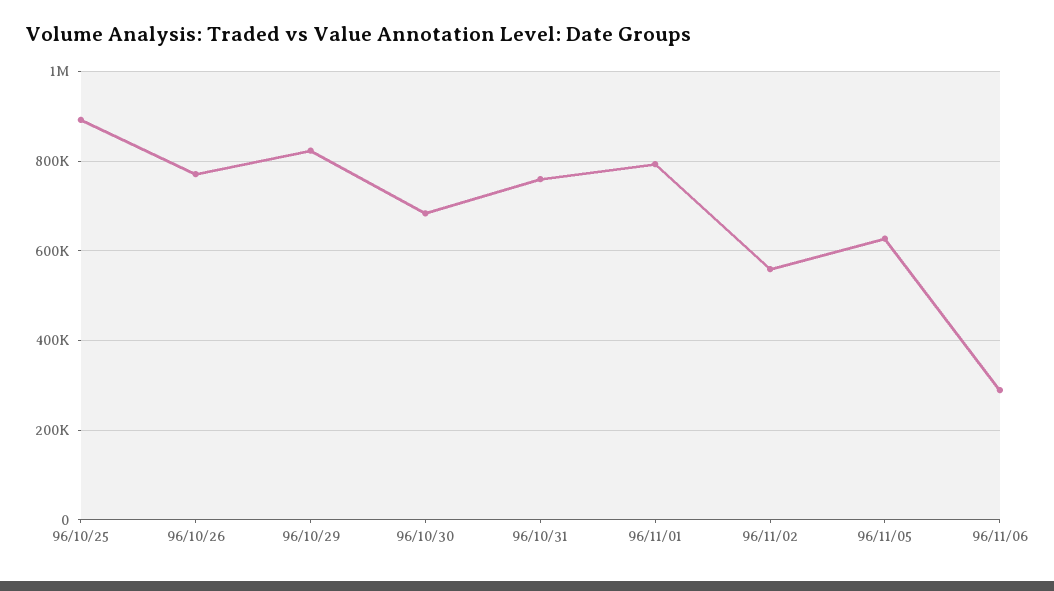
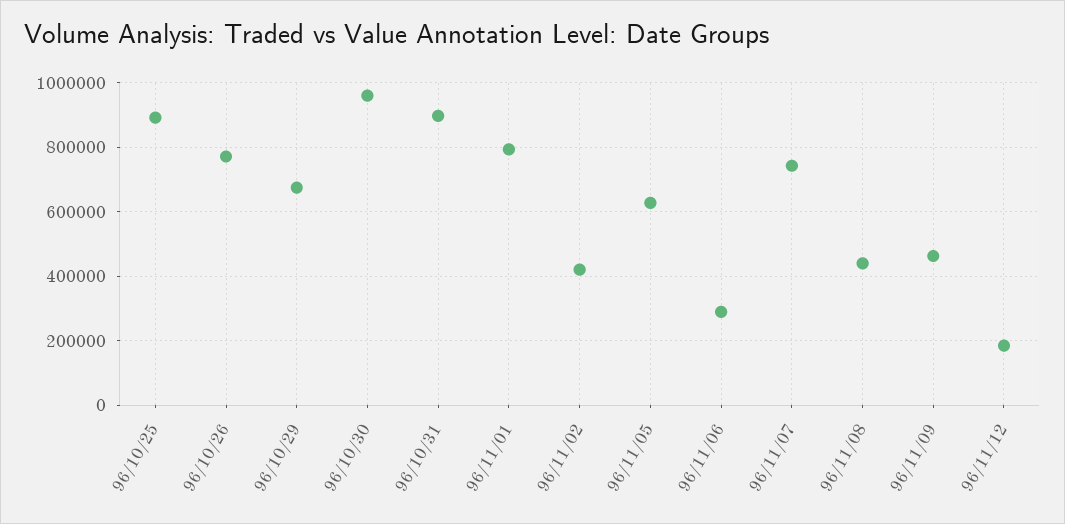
96/10/29: 820000 -> 680000
96/10/30: 680000 -> 960000
96/10/31: 760000 -> 900000
96/11/02: 560000 -> 420000
96/11/07: none -> 740000
96/11/08: none -> 440000
96/11/09: none -> 460000
96/11/12: none -> 180000

